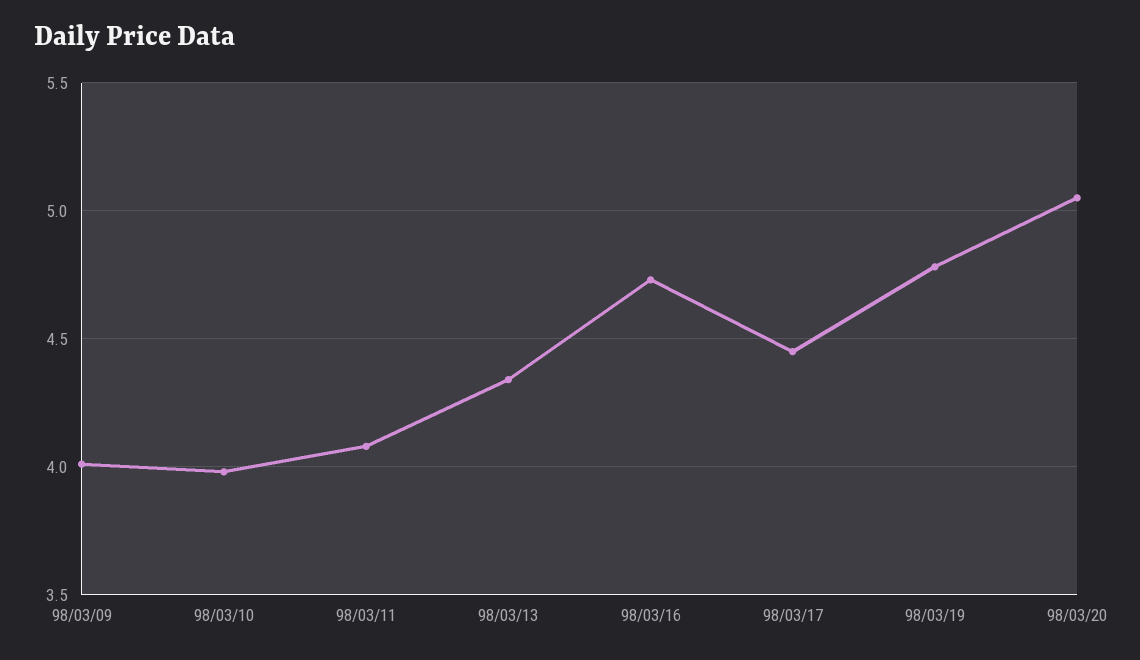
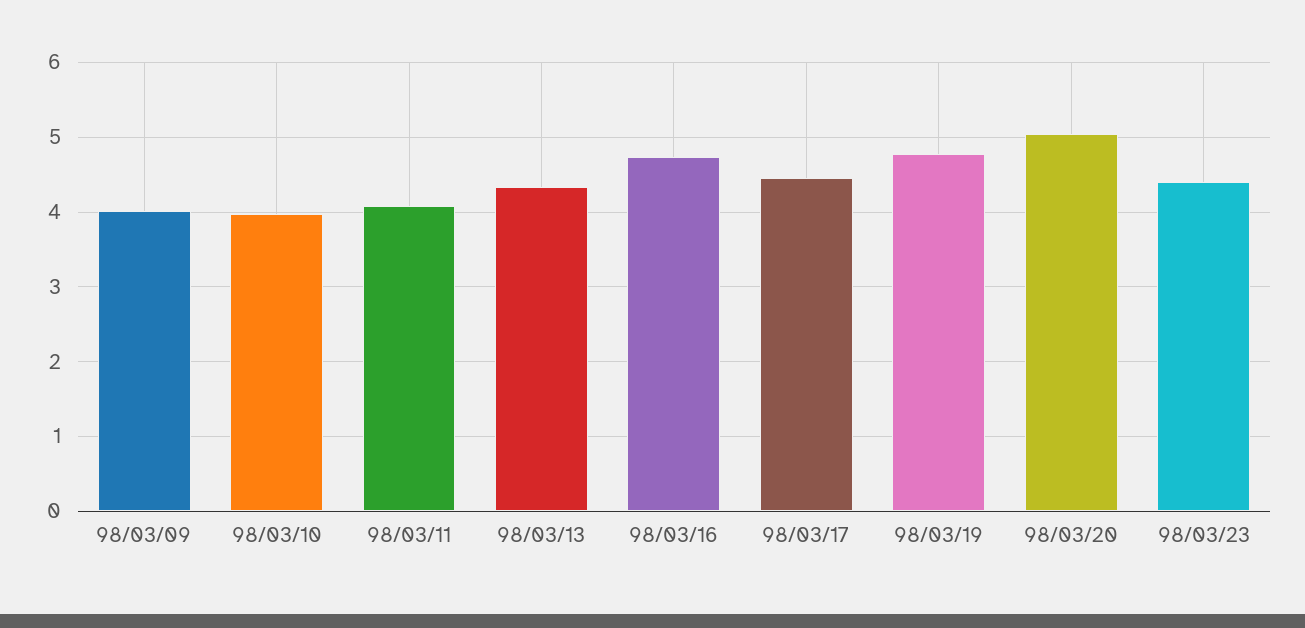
98/03/23: none -> 4.4

